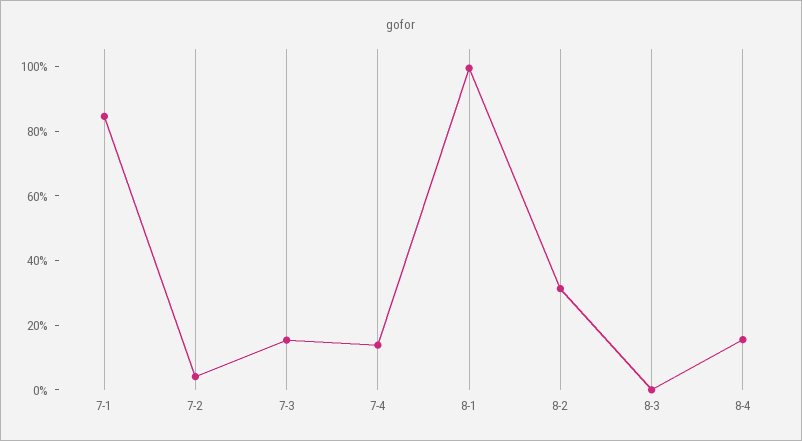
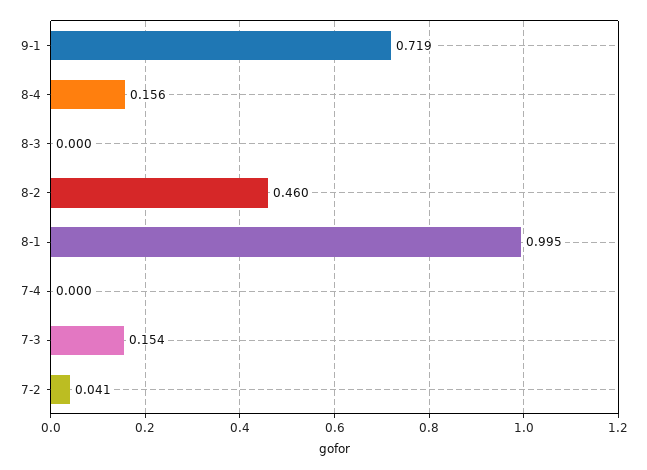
7-1: 0.85 -> none
7-4: 0.15 -> 0
8-2: 0.3 -> 0.46
9-1: none -> 0.719

